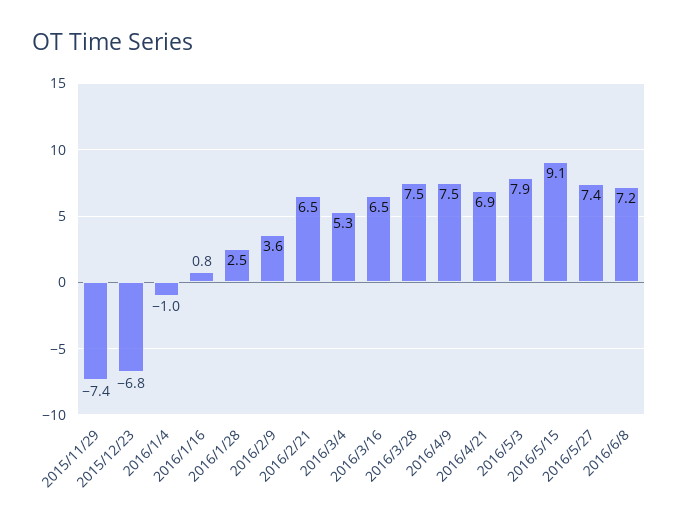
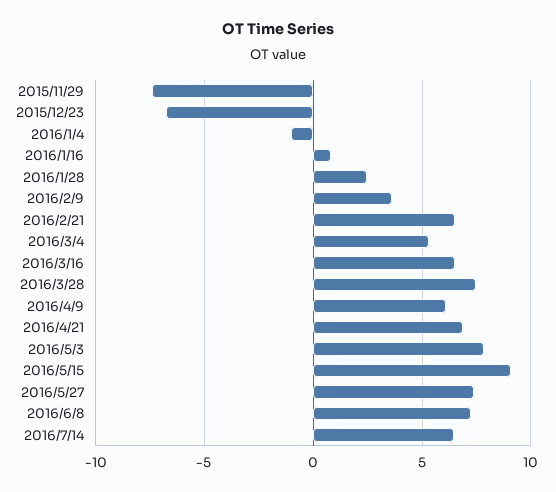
2016/4/9: 7.5 -> 6
2016/7/14: none -> 6.5

